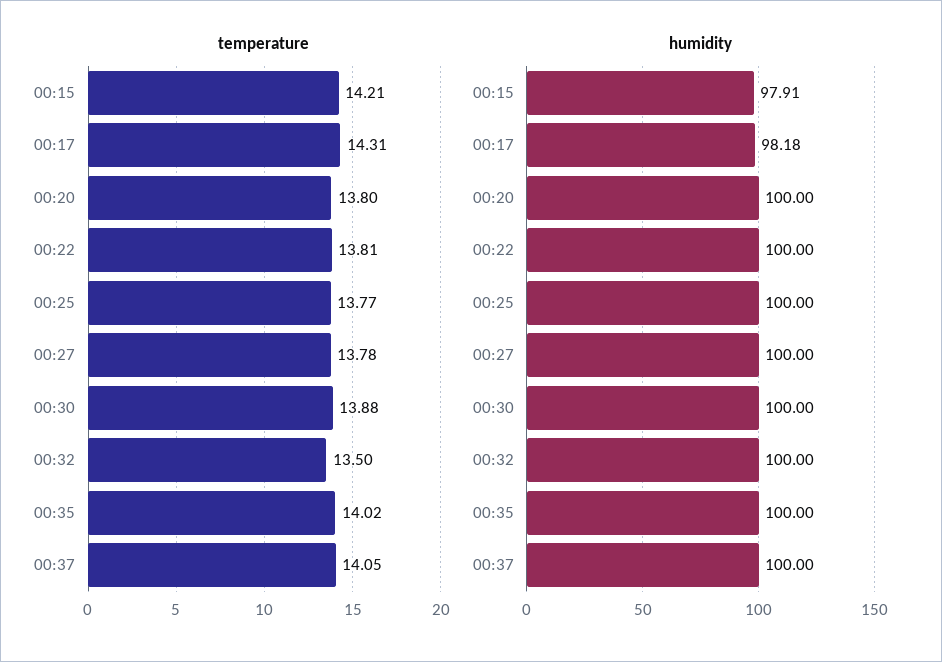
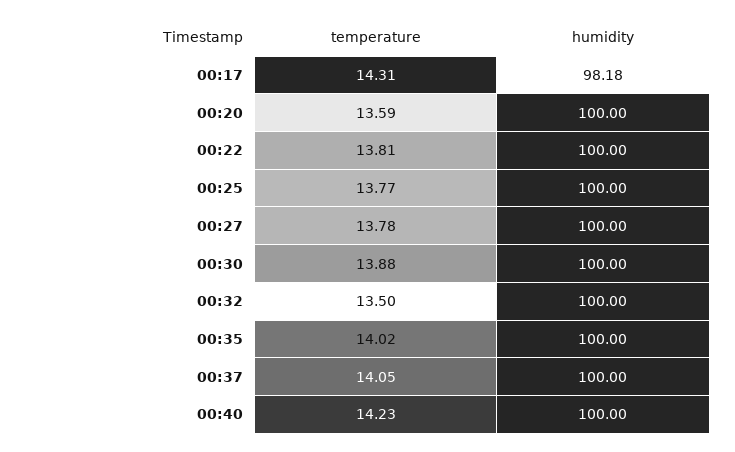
temperature, 00:15: 14.21 -> none
temperature, 00:20: 13.8 -> 13.59
humidity, 00:15: 97.91 -> none
temperature, 00:40: none -> 14.23
humidity, 00:40: none -> 100

